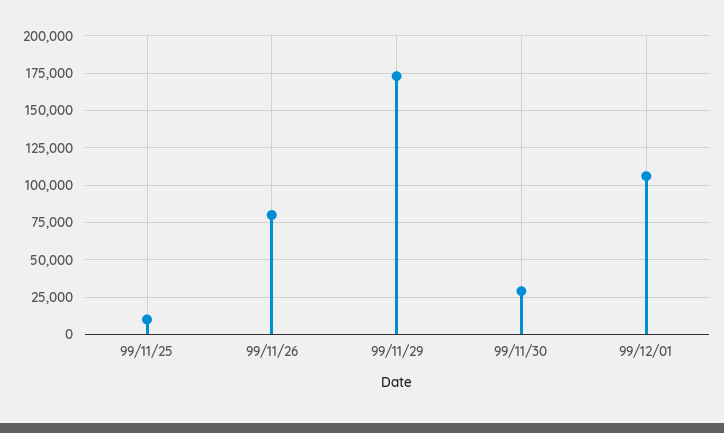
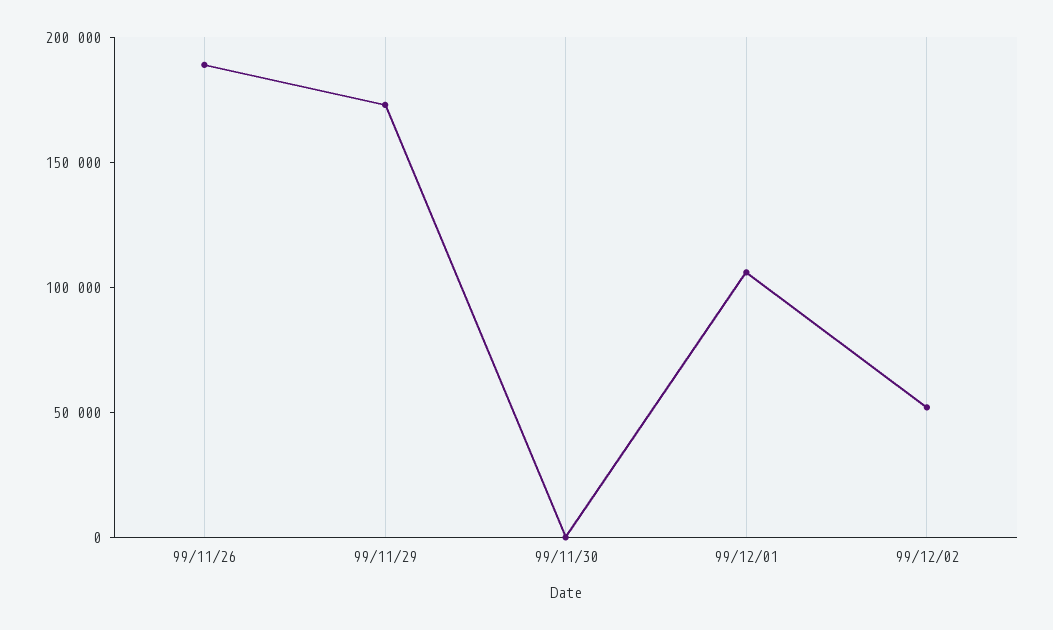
99/11/25: 10000 -> none
99/11/26: 80000 -> 190000
99/11/30: 30000 -> 0
99/12/02: none -> 50000

